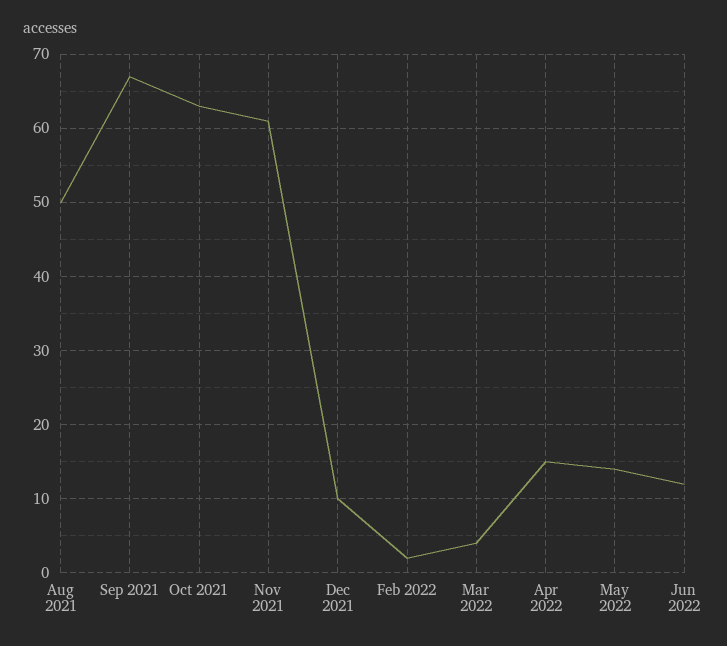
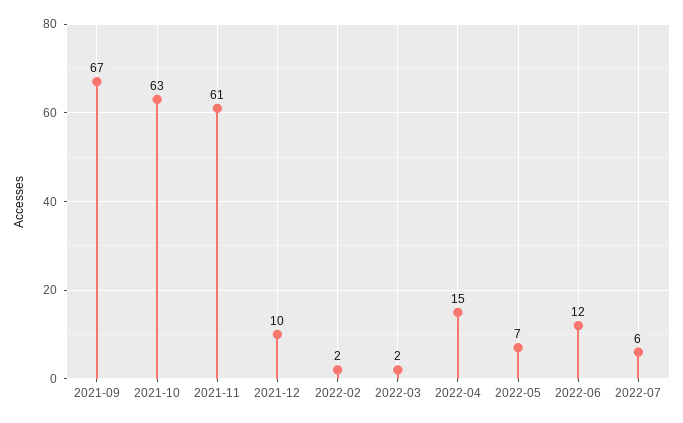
Aug 2021: 50 -> none
Mar 2022: 4 -> 2
May 2022: 14 -> 7
2022-07: none -> 6

